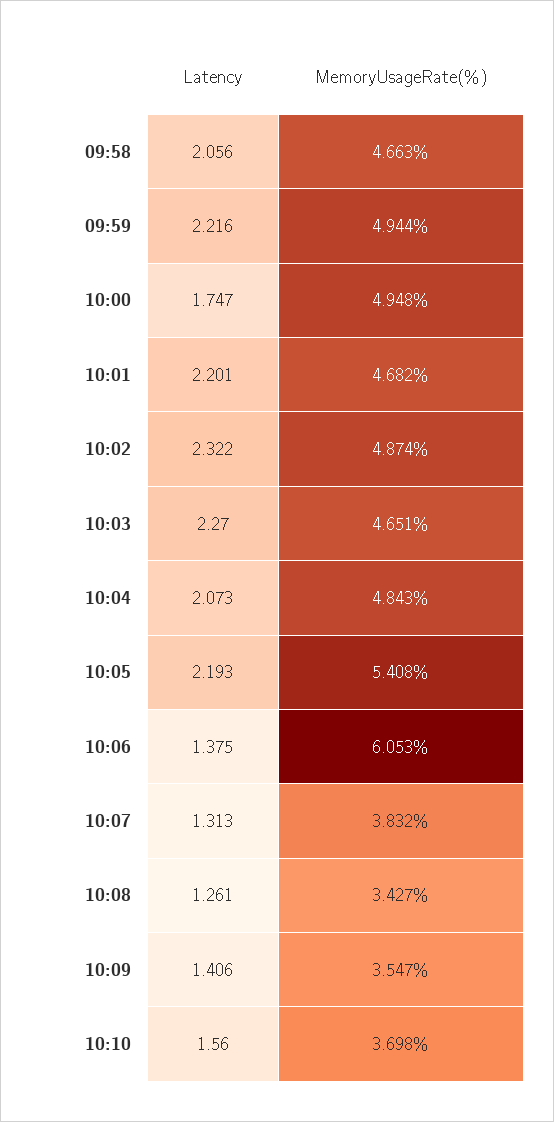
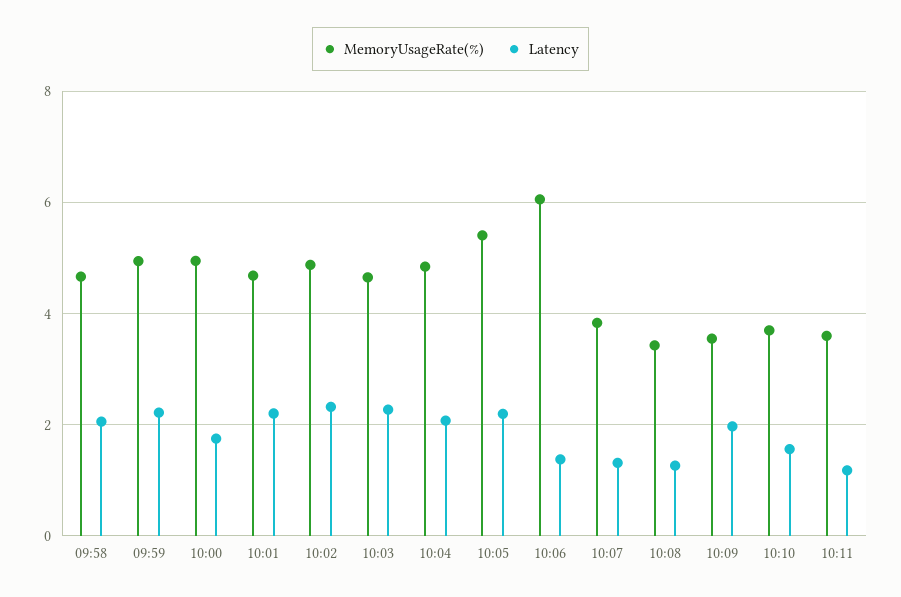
Latency, 10:09: 1.406 -> 2
MemoryUsageRate(%), 10:11: none -> 3.6
Latency, 10:11: none -> 1.2

